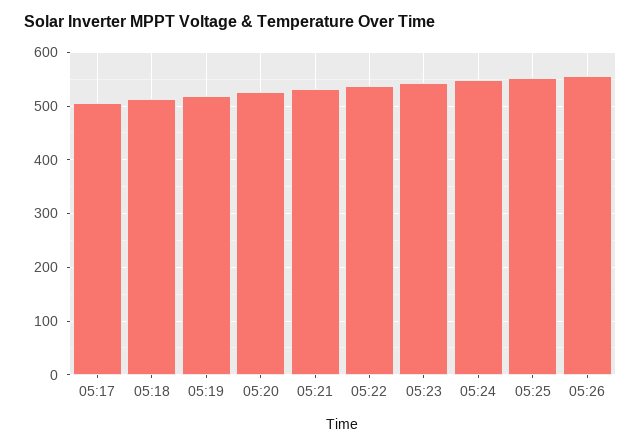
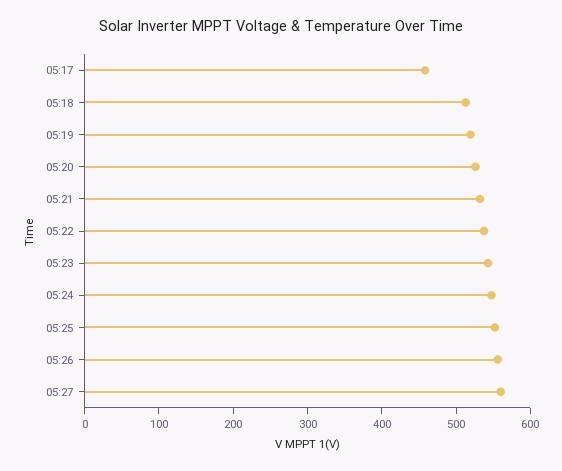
05:17: 500 -> 460
05:27: none -> 560

